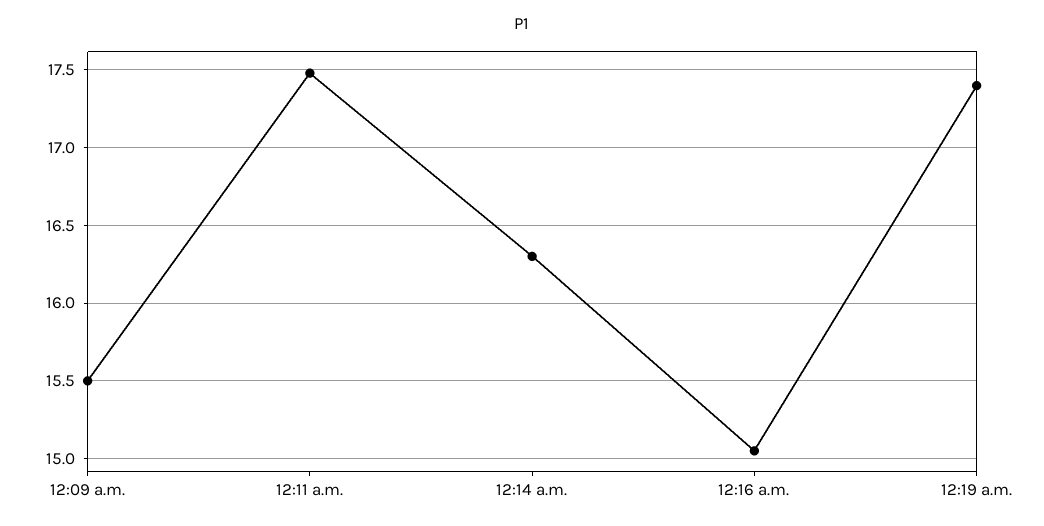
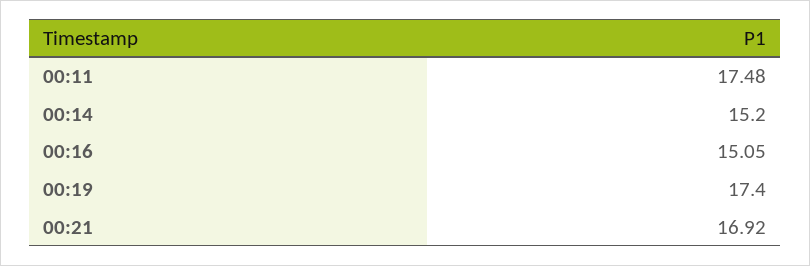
12:09 a.m.: 15.5 -> none
12:14 a.m.: 16.3 -> 15.2
00:21: none -> 16.92

